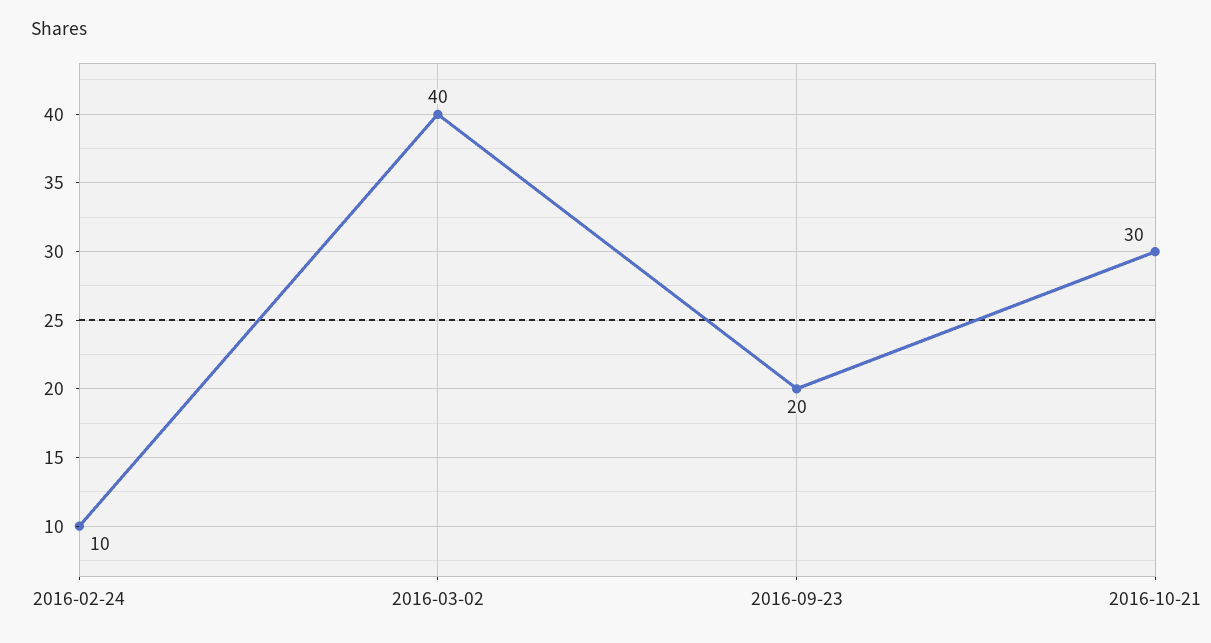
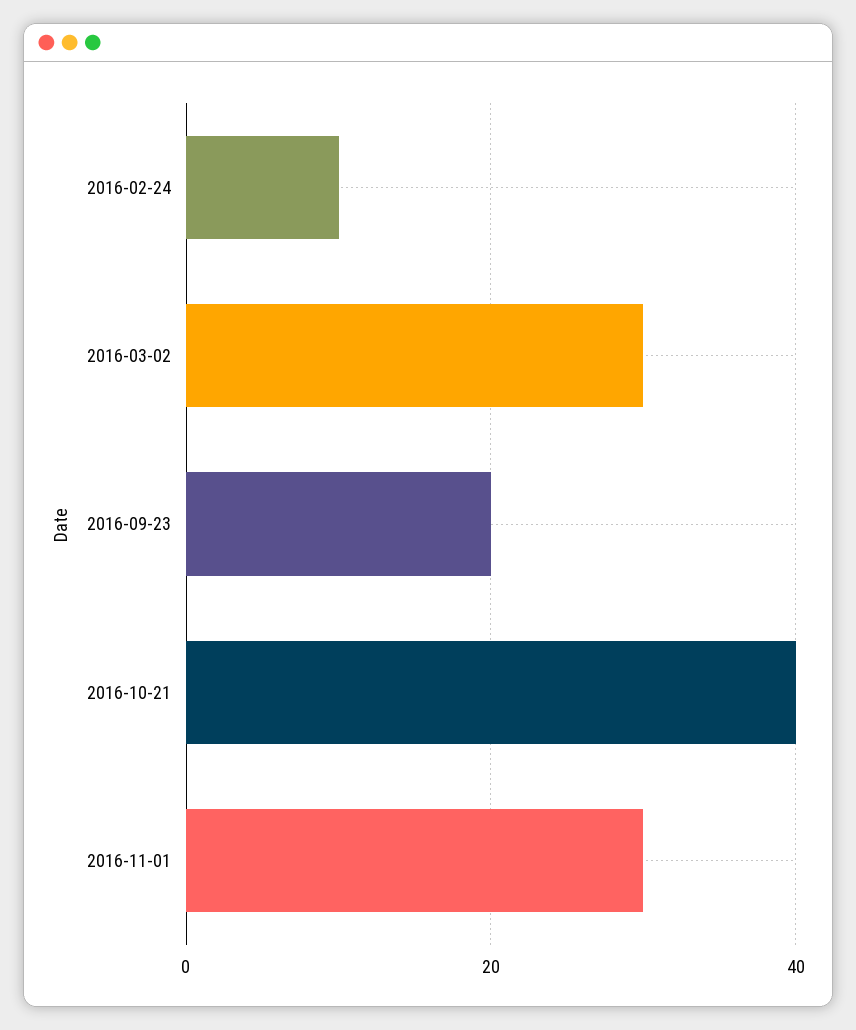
2016-03-02: 40 -> 30
2016-10-21: 30 -> 40
2016-11-01: none -> 30

